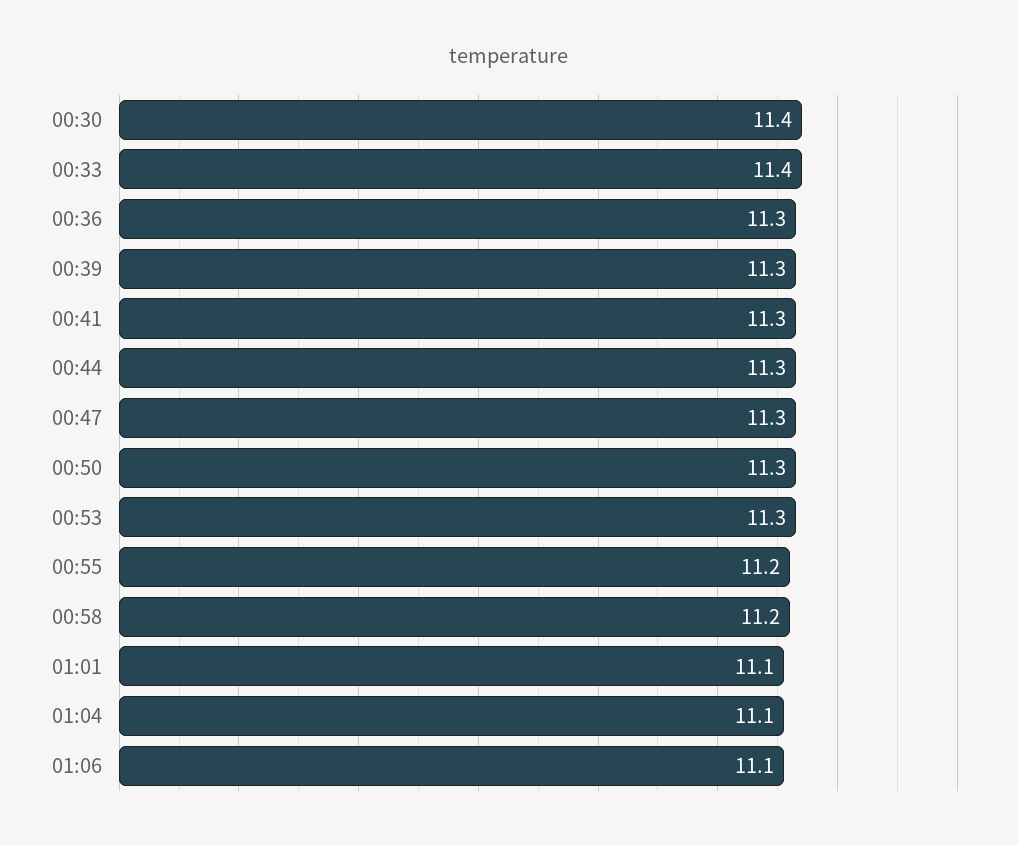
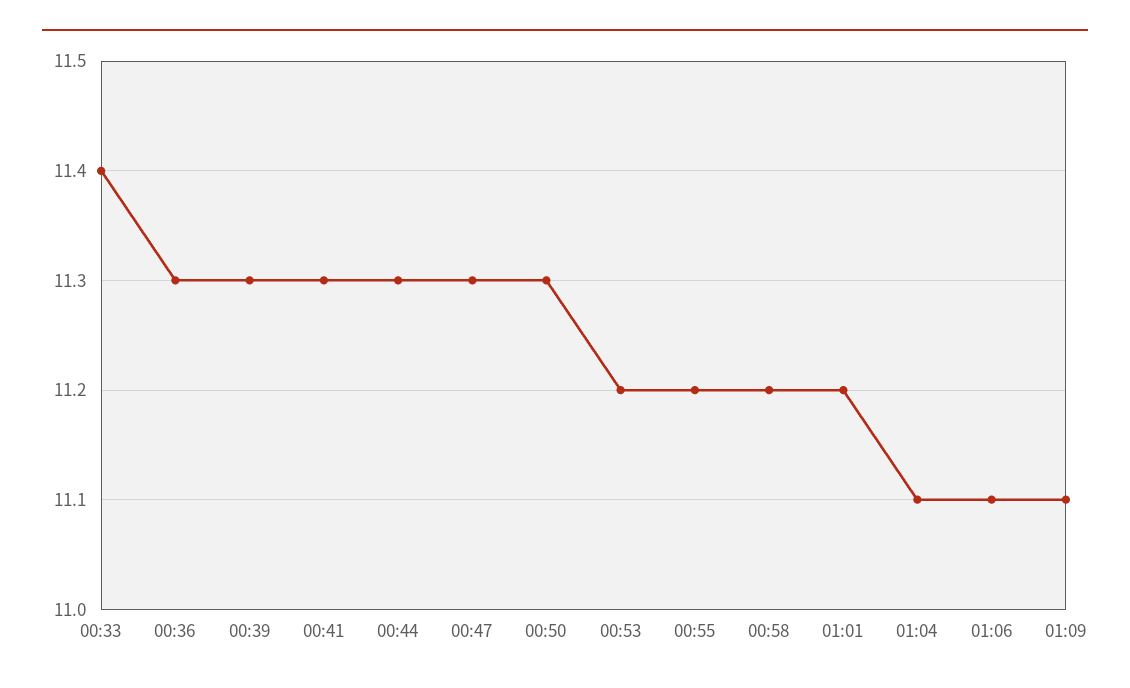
00:30: 11.4 -> none
00:53: 11.3 -> 11.2
01:01: 11.1 -> 11.2
01:09: none -> 11.1

